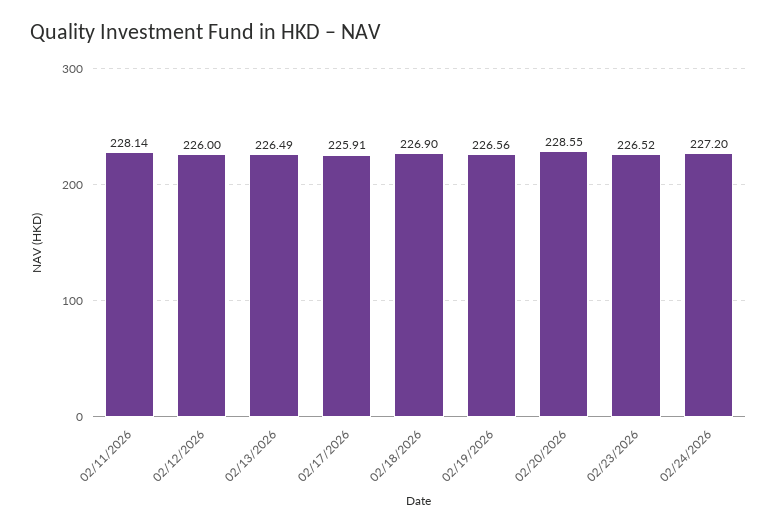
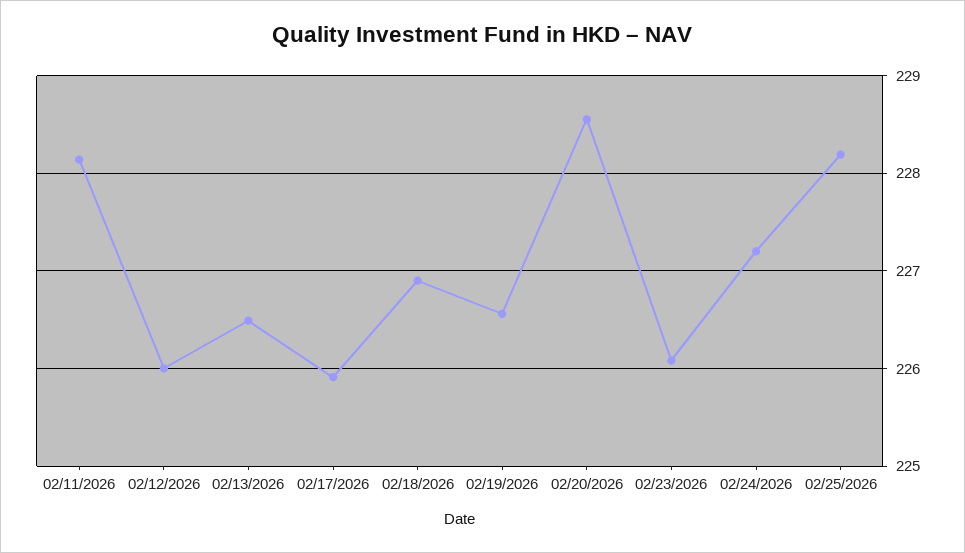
02/23/2026: 226.52 -> 226.1
02/25/2026: none -> 228.2

